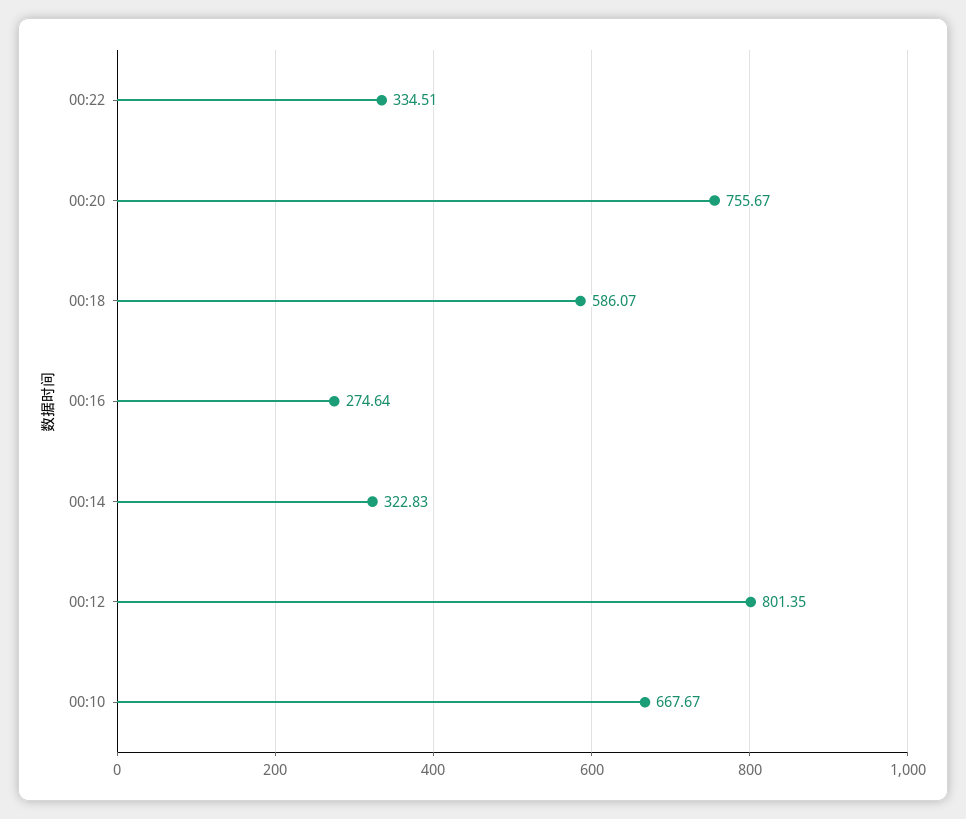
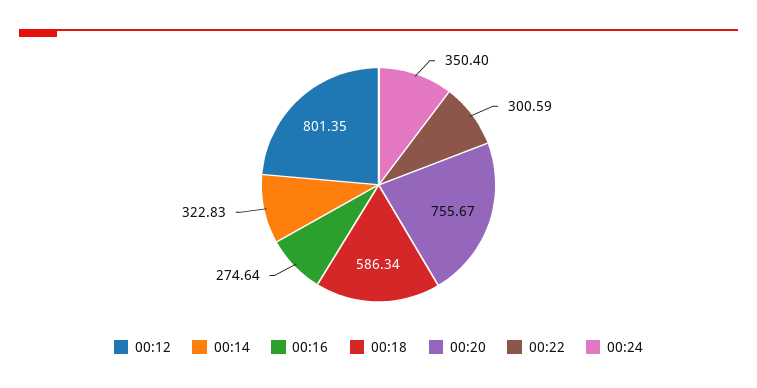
00:22: 334.51 -> 300.59
00:18: 586.07 -> 586.34
00:10: 667.67 -> none
00:24: none -> 350.4

